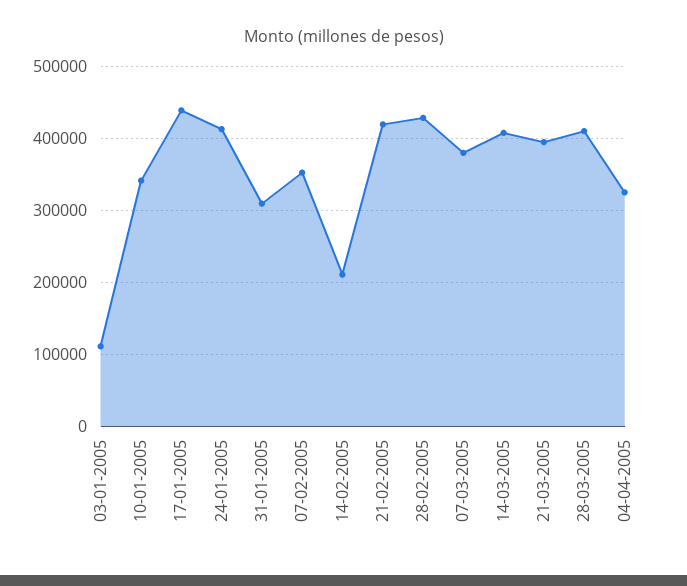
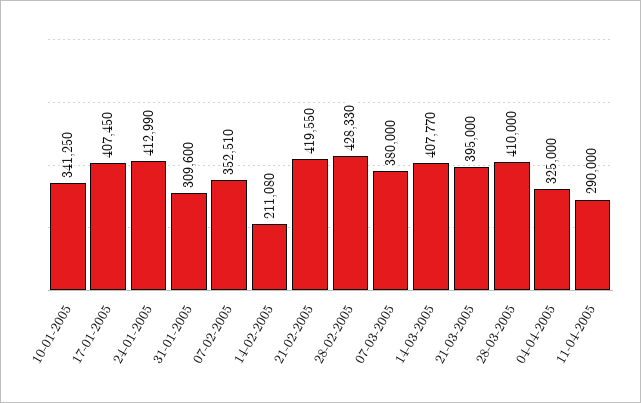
03-01-2005: 110000 -> none
17-01-2005: 440000 -> 407450
11-04-2005: none -> 290000

